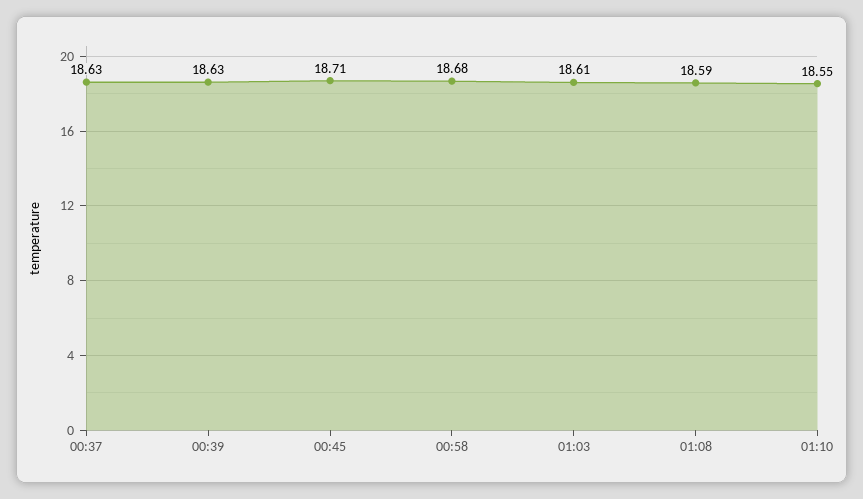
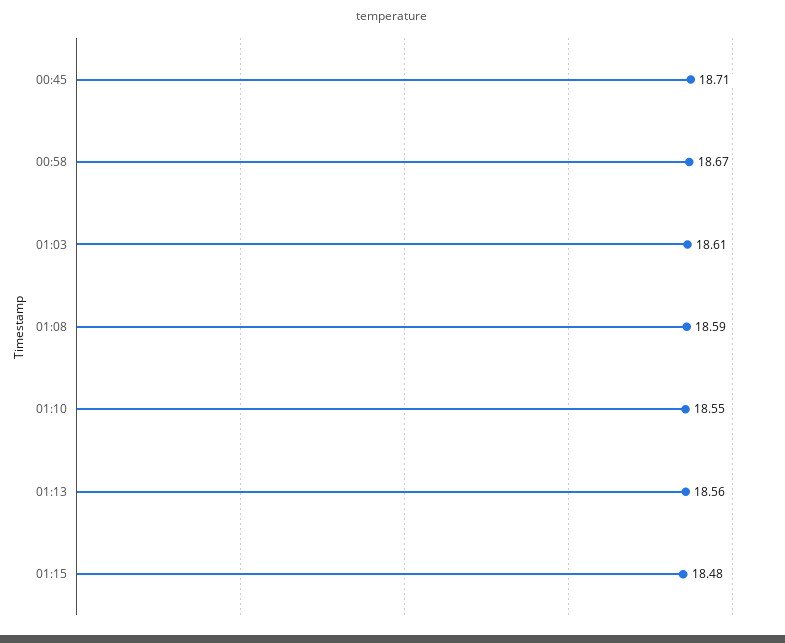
00:37: 18.63 -> none
00:39: 18.63 -> none
00:58: 18.68 -> 18.67
01:13: none -> 18.56
01:15: none -> 18.48

